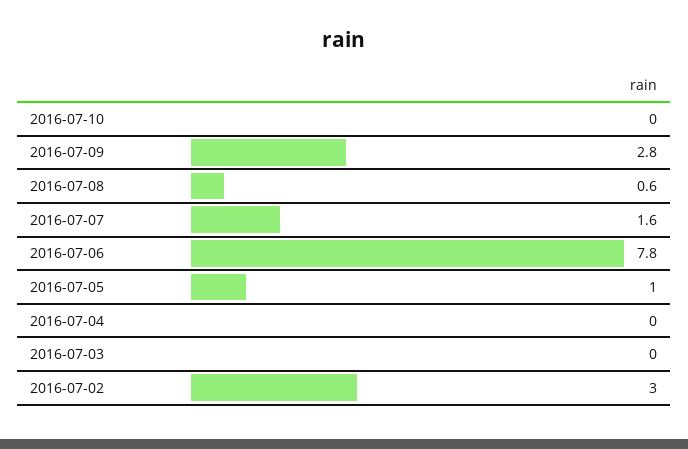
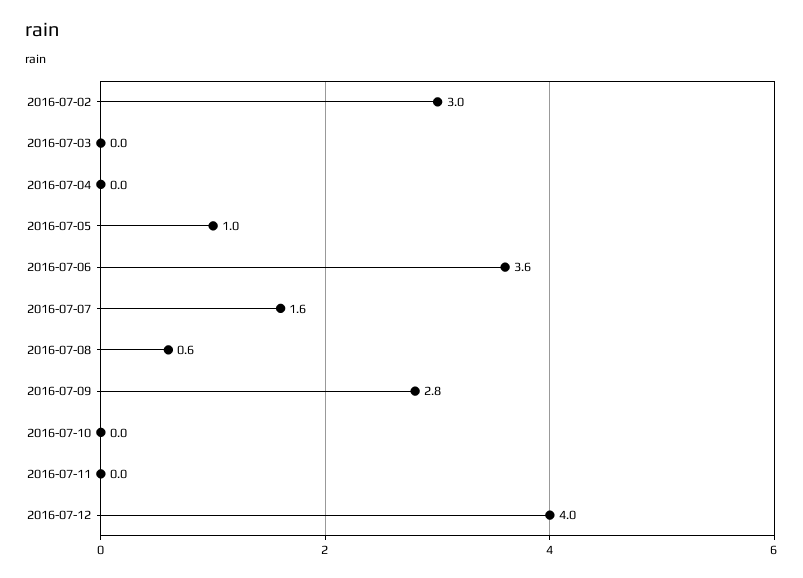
2016-07-06: 7.8 -> 3.6
2016-07-11: none -> 0
2016-07-12: none -> 4

